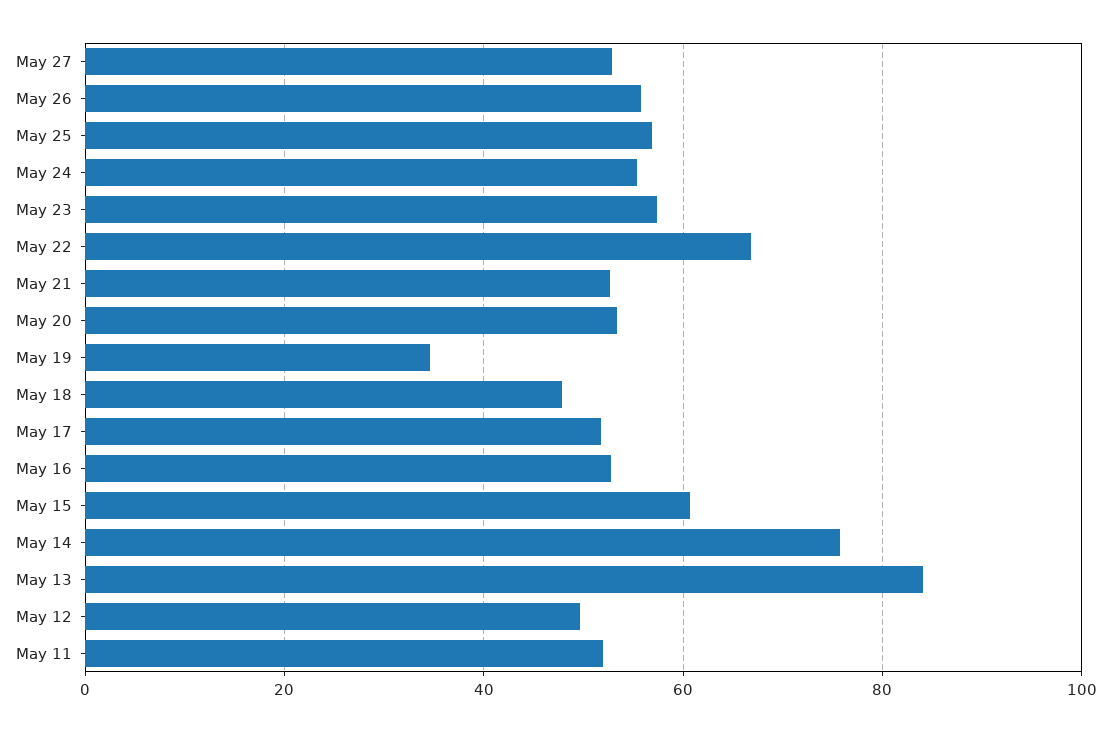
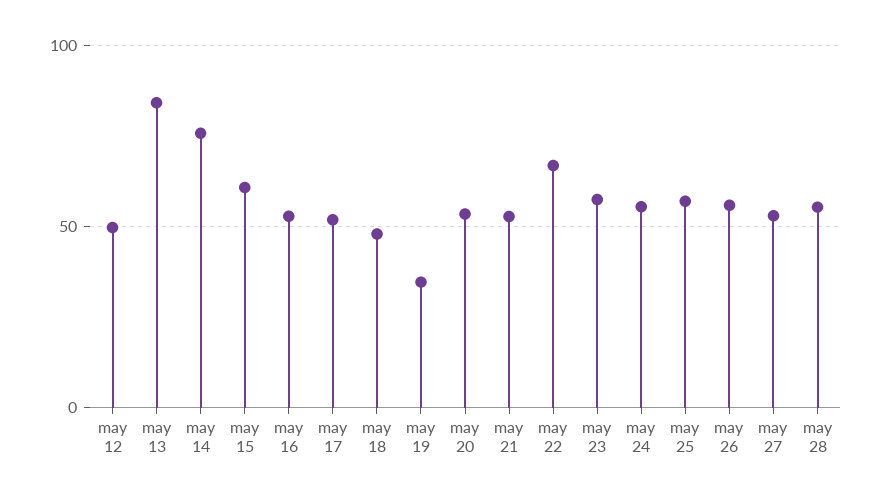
May 11: 52 -> none
may 28: none -> 55

